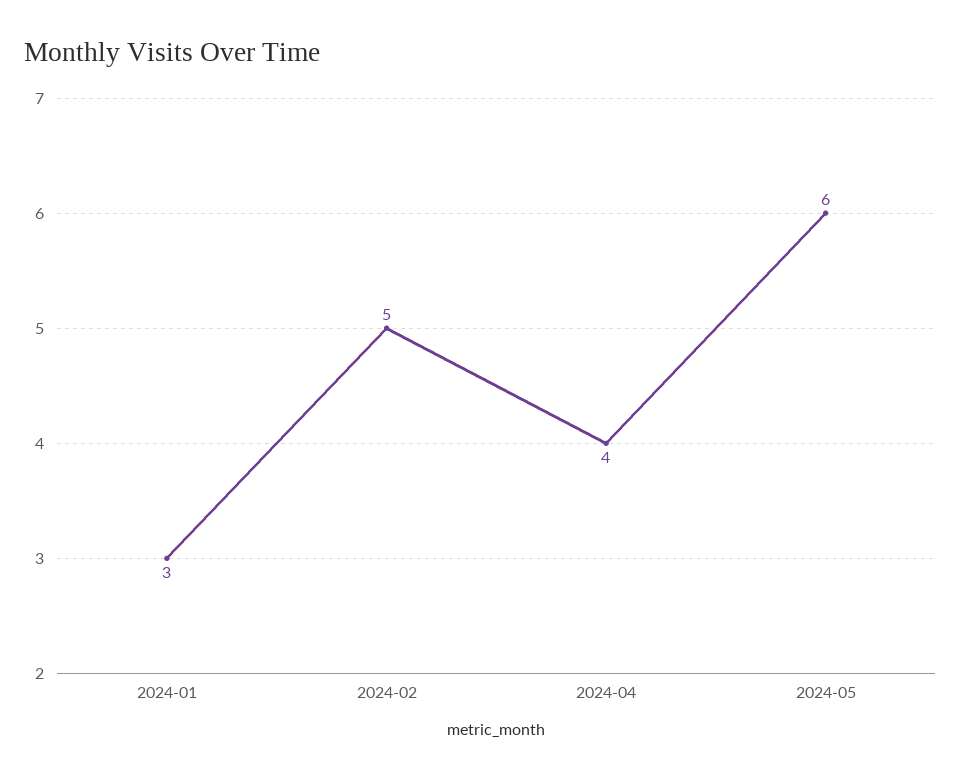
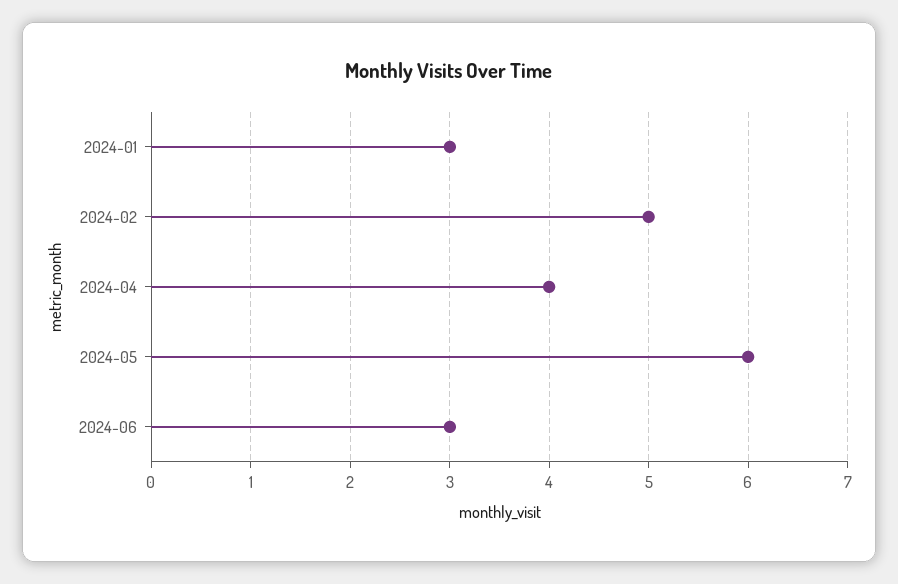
2024-06: none -> 3

